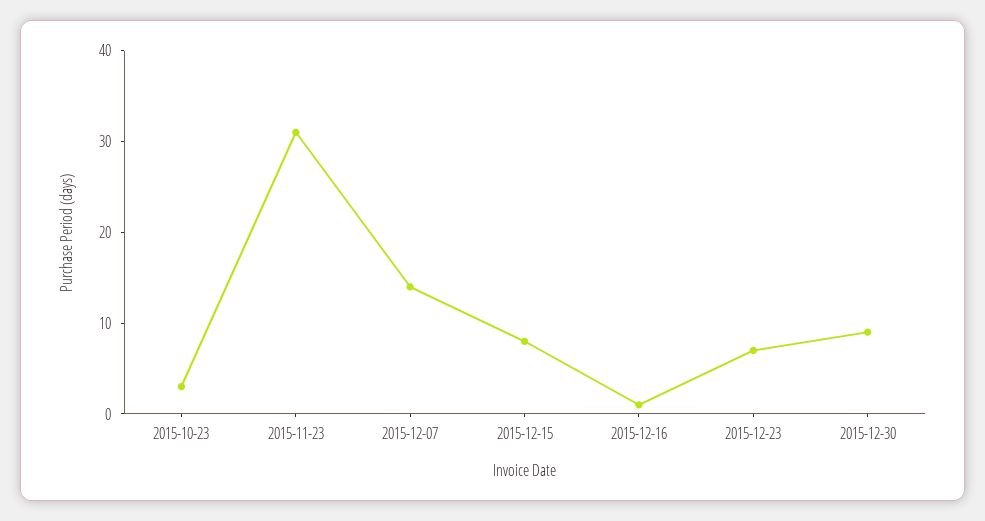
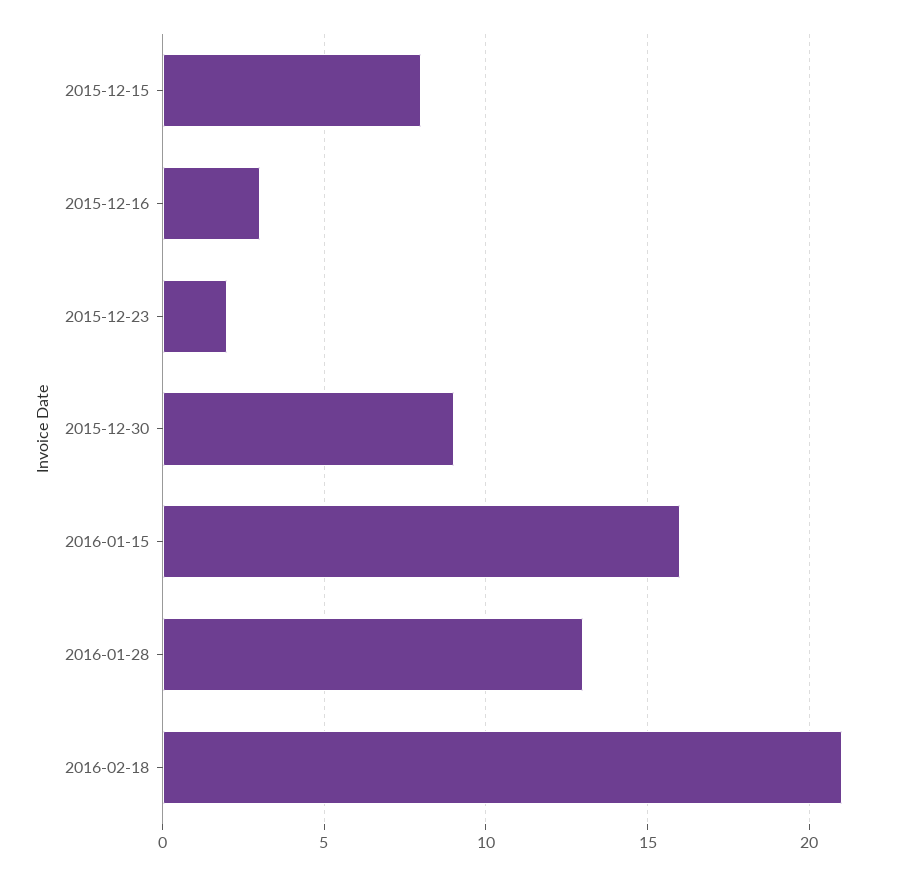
2015-10-23: 3 -> none
2015-11-23: 31 -> none
2015-12-07: 14 -> none
2015-12-16: 1 -> 3
2015-12-23: 7 -> 2
2016-01-15: none -> 16
2016-01-28: none -> 13
2016-02-18: none -> 21

